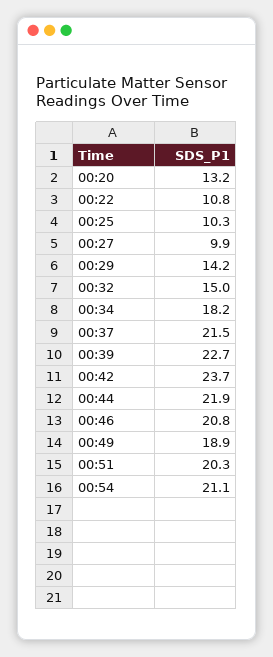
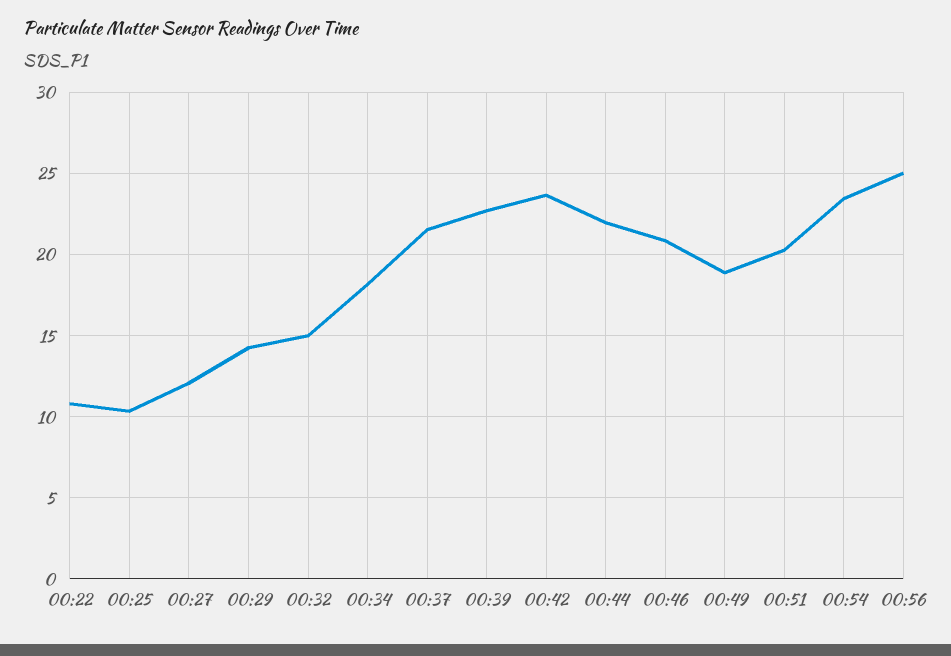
00:20: 13.2 -> none
00:27: 9.9 -> 12
00:54: 21.1 -> 23.5
00:56: none -> 25

